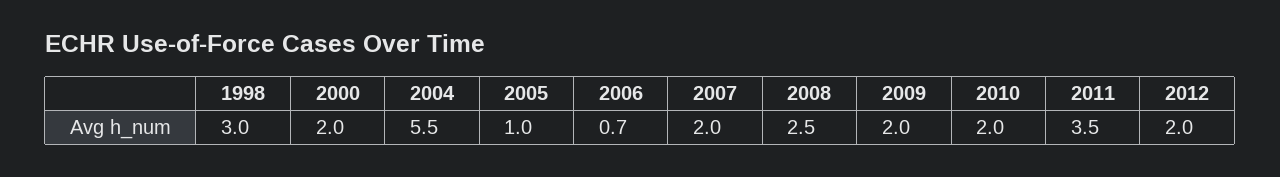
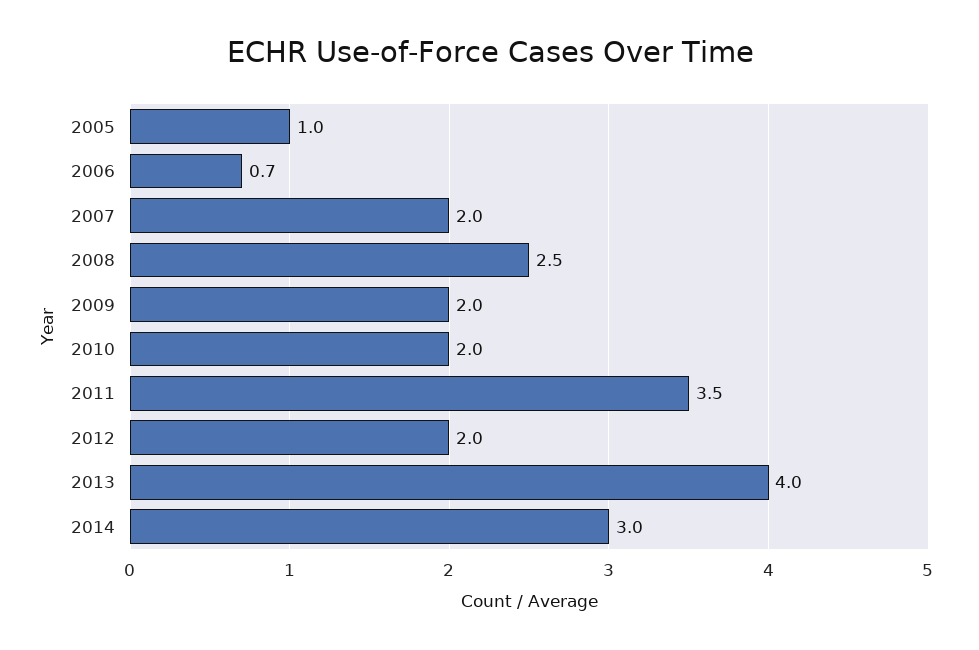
1998: 3 -> none
2000: 2 -> none
2004: 5.5 -> none
2013: none -> 4
2014: none -> 3

